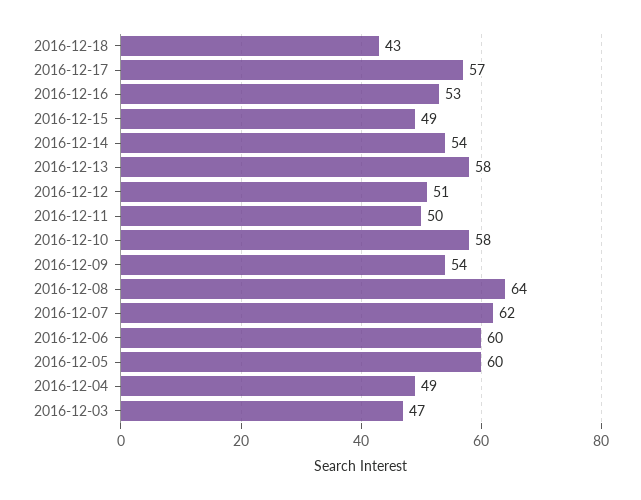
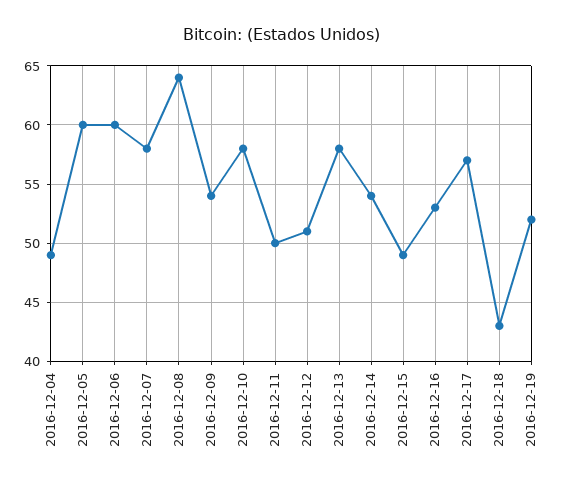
2016-12-07: 62 -> 58
2016-12-03: 47 -> none
2016-12-19: none -> 52

